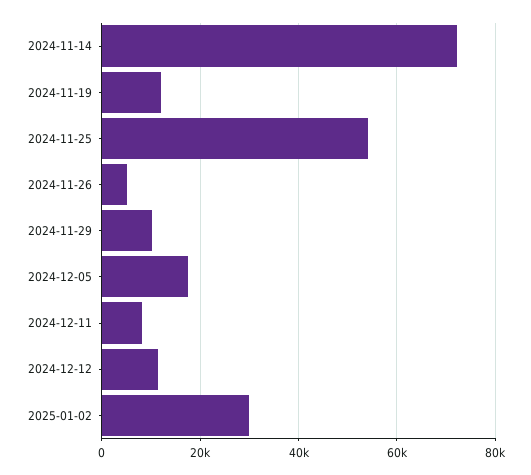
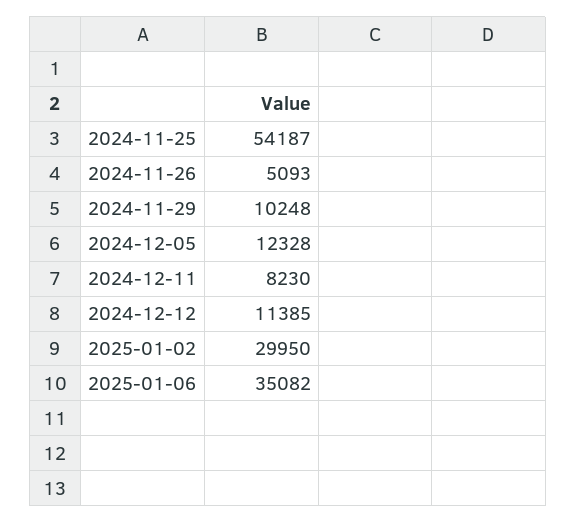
2024-11-14: 72000 -> none
2024-11-19: 12000 -> none
2024-12-05: 18000 -> 12328
2025-01-06: none -> 35082

